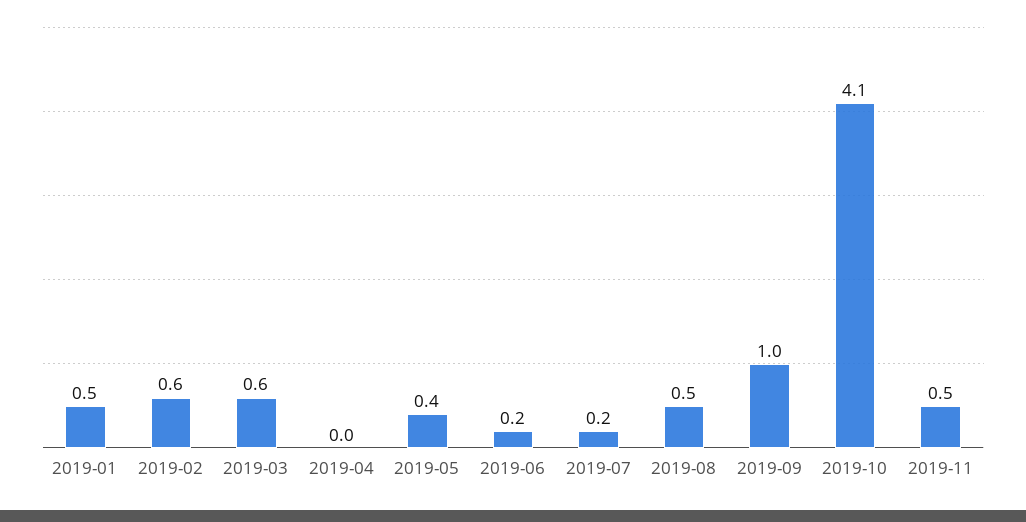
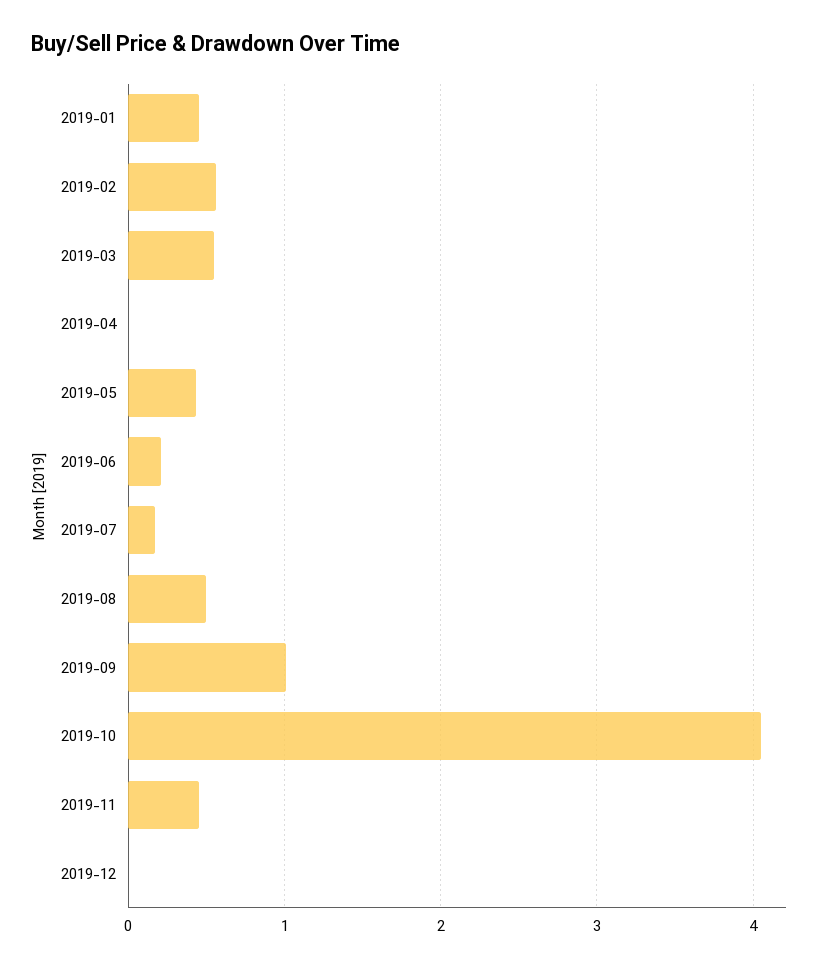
2019-12: none -> 0

